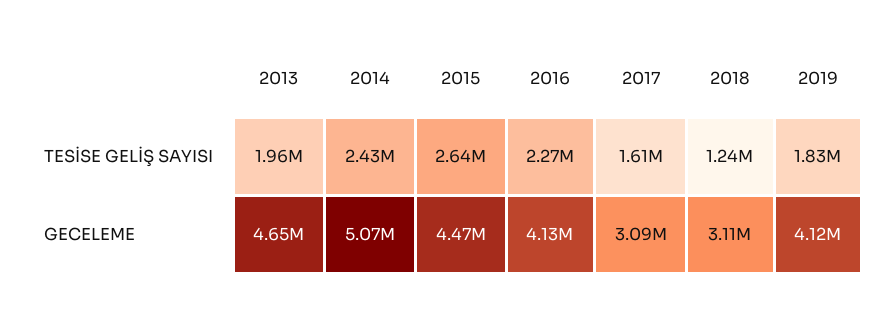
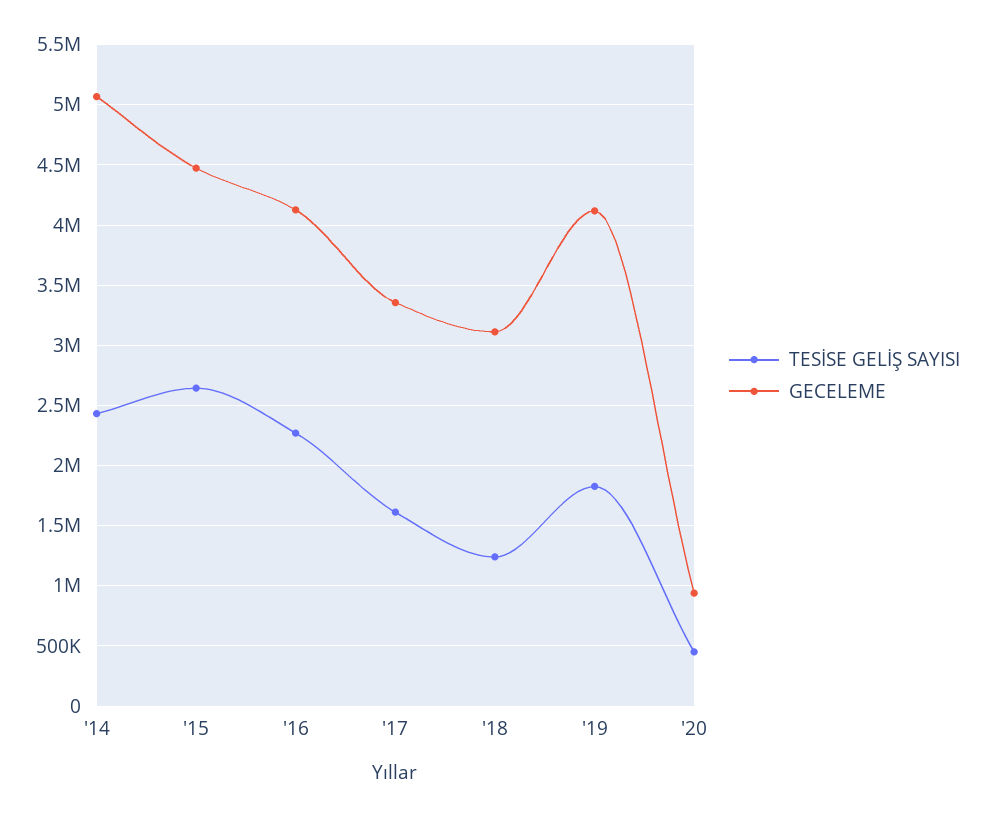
TESİSE GELİŞ SAYISI, 2013: 1960000 -> none
GECELEME, 2013: 4650000 -> none
GECELEME, 2017: 3090000 -> 3350000
TESİSE GELİŞ SAYISI, '20: none -> 450000
GECELEME, '20: none -> 950000

